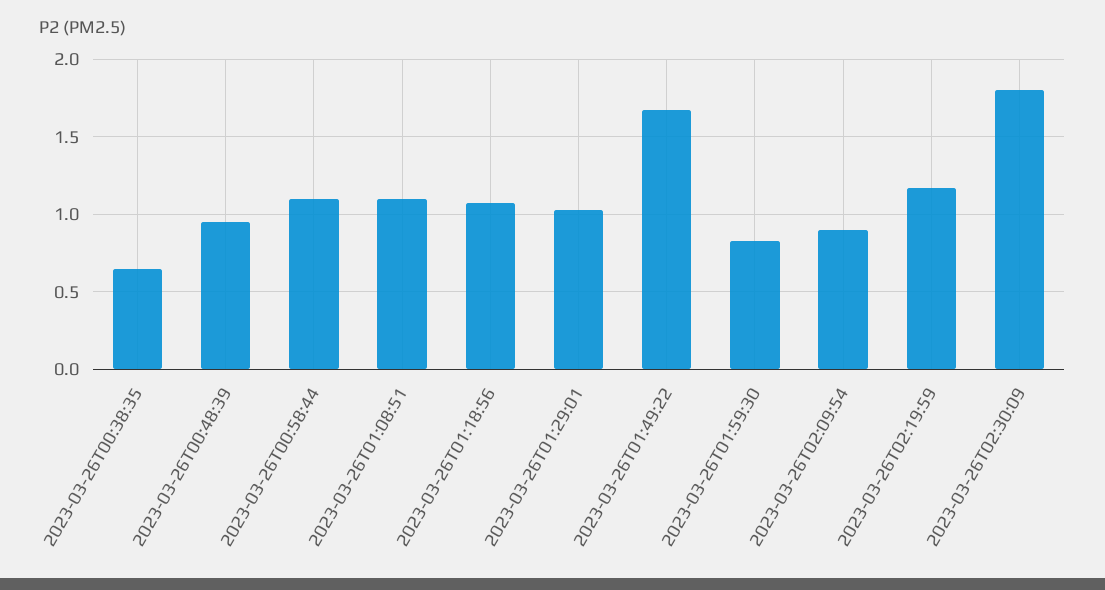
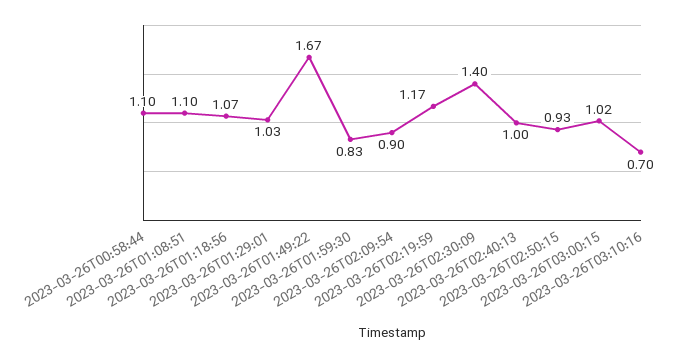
2023-03-26T00:38:35: 0.65 -> none
2023-03-26T00:48:39: 0.95 -> none
2023-03-26T02:30:09: 1.8 -> 1.4
2023-03-26T02:40:13: none -> 1
2023-03-26T02:50:15: none -> 0.93
2023-03-26T03:00:15: none -> 1.02
2023-03-26T03:10:16: none -> 0.7

